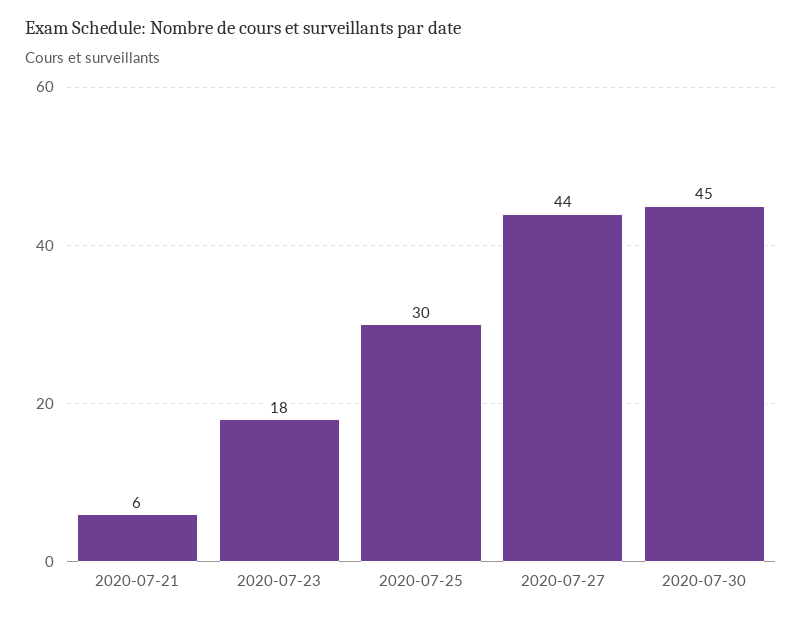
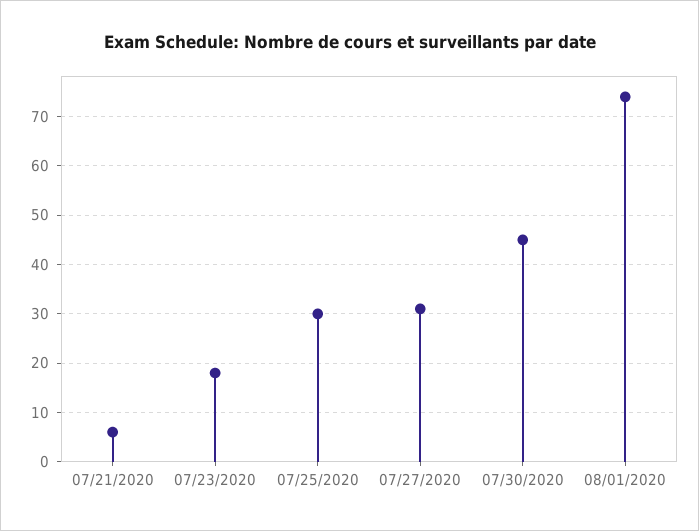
2020-07-27: 44 -> 30
08/01/2020: none -> 75

